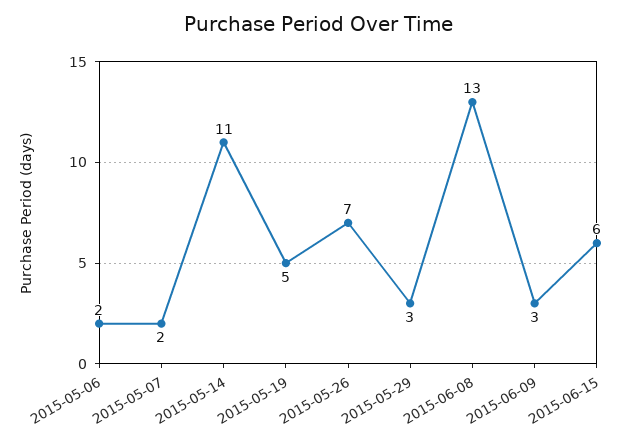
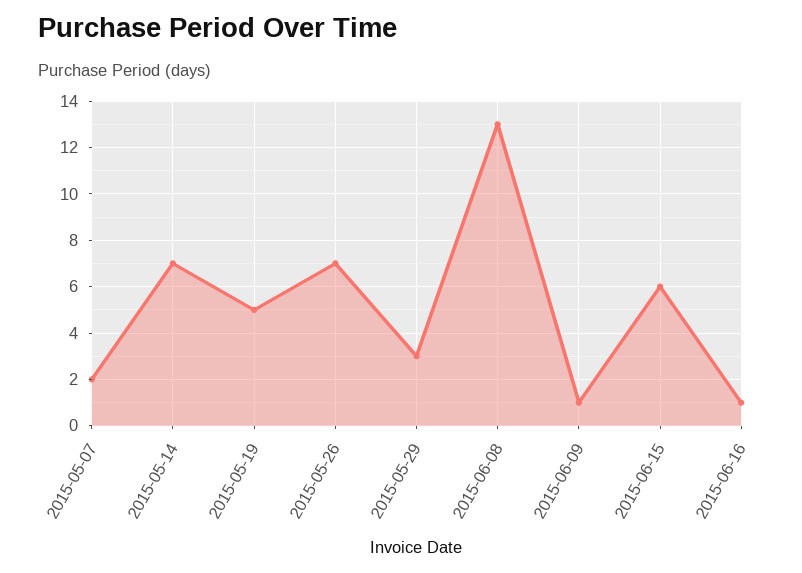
2015-05-06: 2 -> none
2015-05-14: 11 -> 7
2015-06-09: 3 -> 1
2015-06-16: none -> 1

